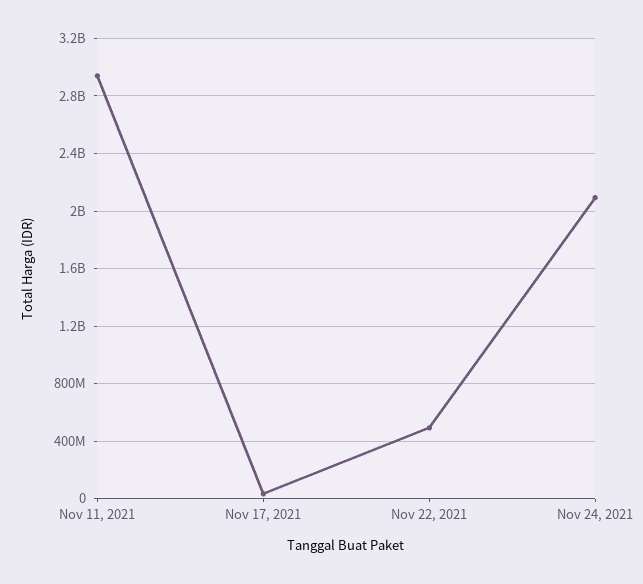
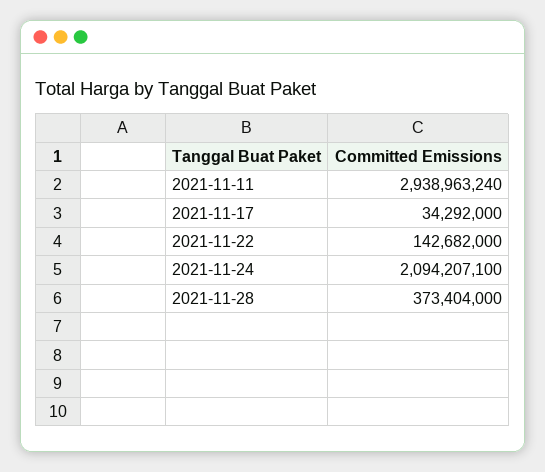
Nov 22, 2021: 500000000 -> 142682000
2021-11-28: none -> 373404000

